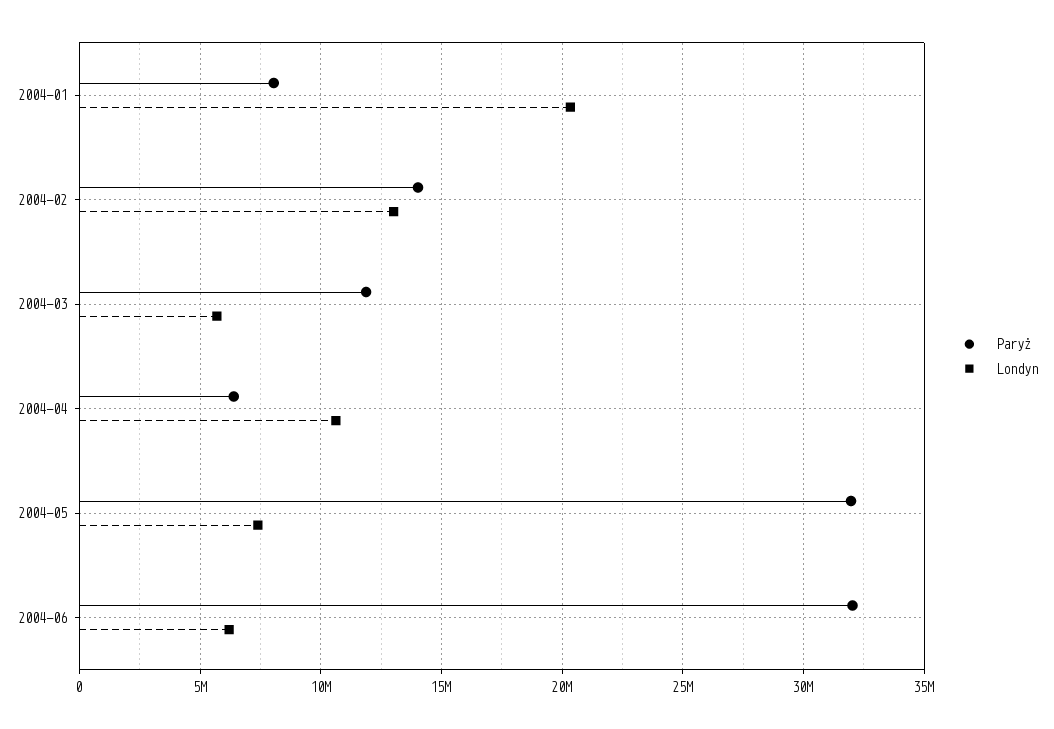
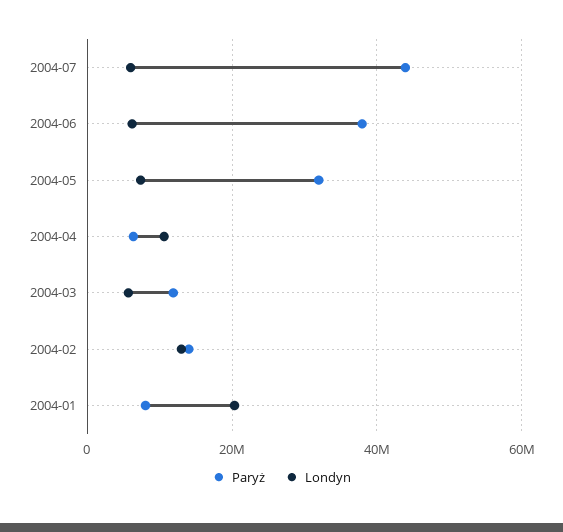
Paryż, 2004-06: 32000000 -> 38000000
Paryż, 2004-07: none -> 44000000
Londyn, 2004-07: none -> 6000000

